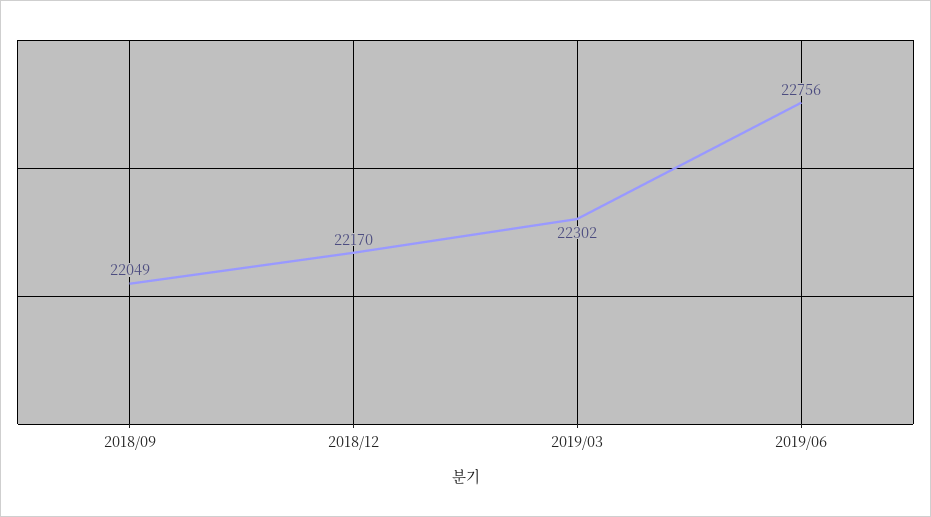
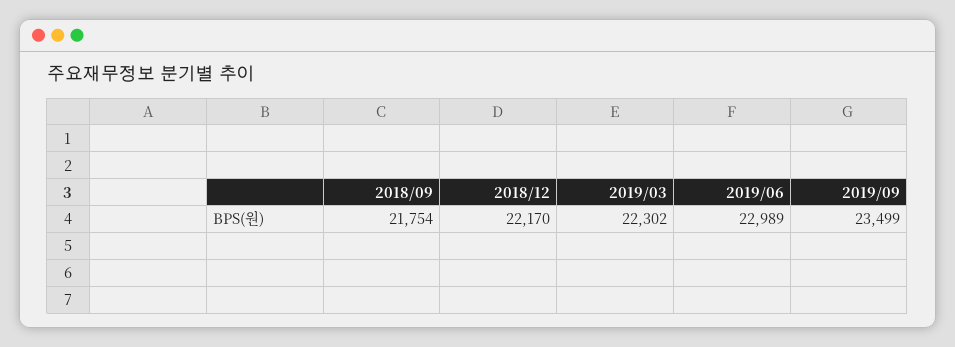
2018/09: 22049 -> 21754
2019/06: 22756 -> 22989
2019/09: none -> 23499

